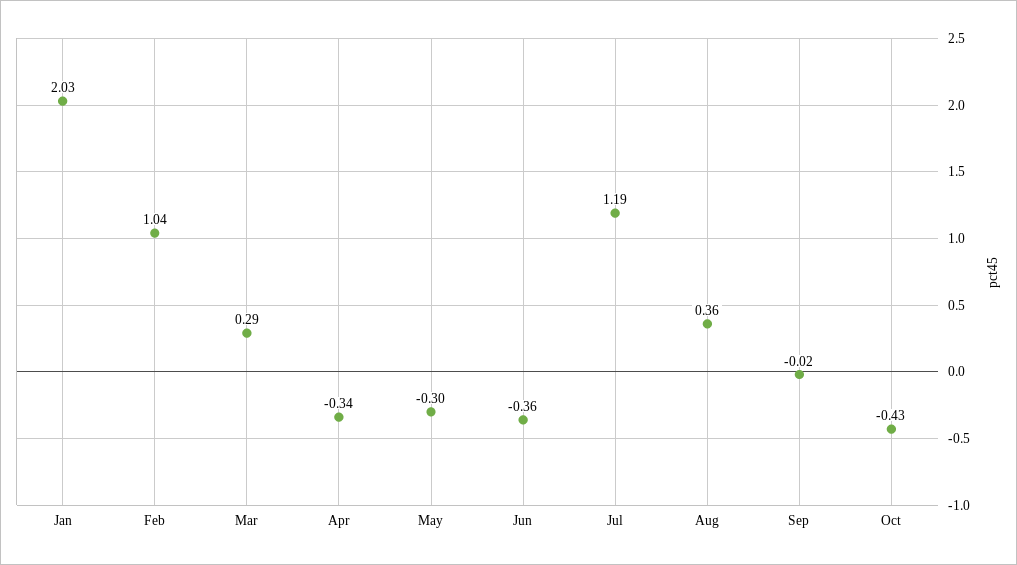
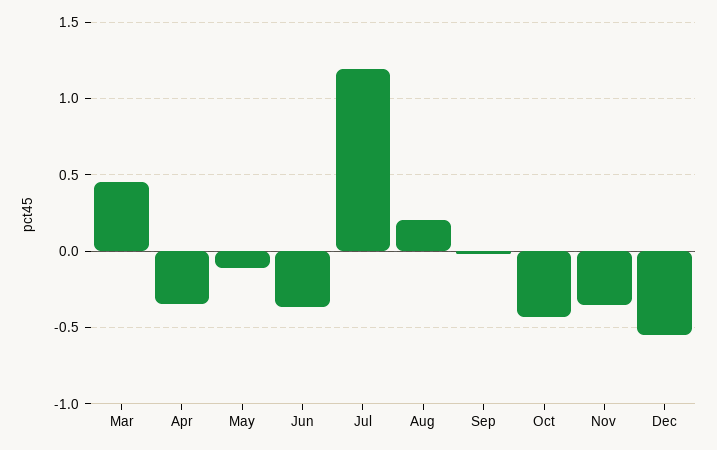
Jan: 2.03 -> none
Feb: 1.04 -> none
Mar: 0.29 -> 0.45
May: -0.3 -> -0.1
Aug: 0.36 -> 0.2
Nov: none -> -0.35
Dec: none -> -0.55

